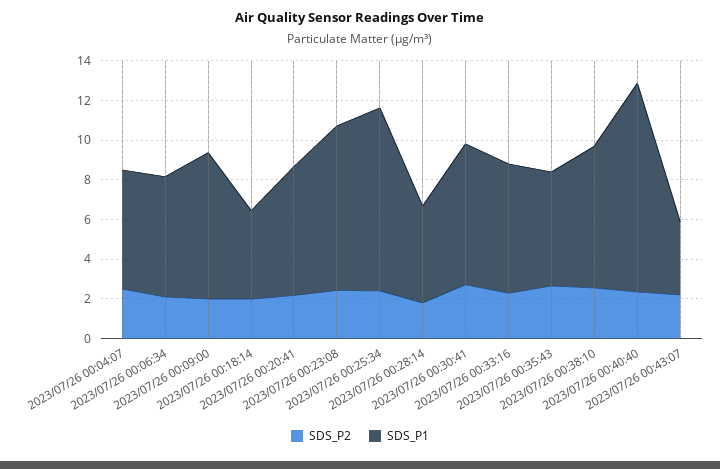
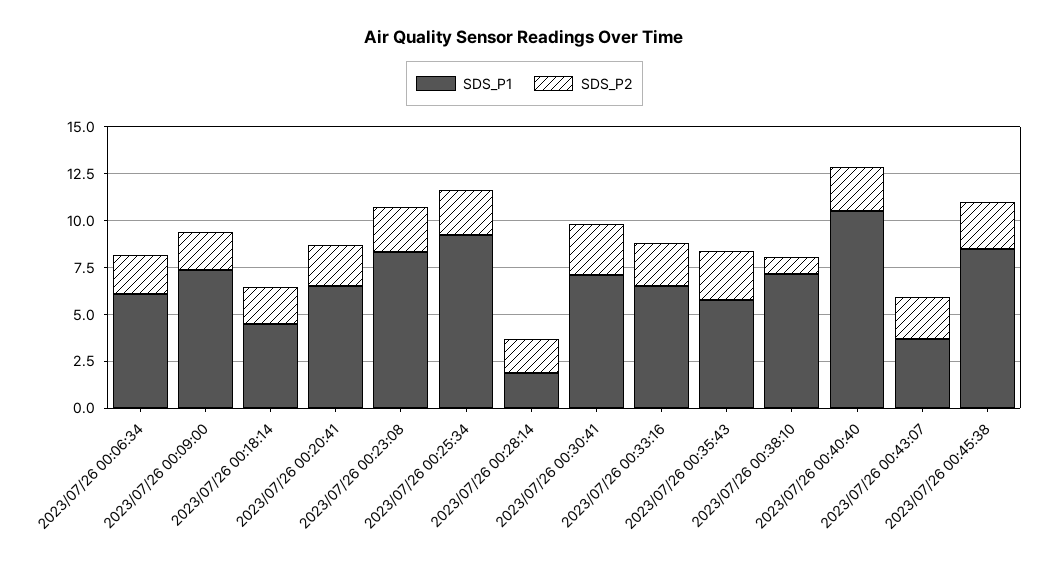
SDS_P2, 2023/07/26 00:04:07: 2.5 -> none
SDS_P1, 2023/07/26 00:04:07: 6 -> none
SDS_P1, 2023/07/26 00:28:14: 5 -> 2
SDS_P2, 2023/07/26 00:38:10: 2.5 -> 1
SDS_P1, 2023/07/26 00:45:38: none -> 8.5
SDS_P2, 2023/07/26 00:45:38: none -> 2.5

